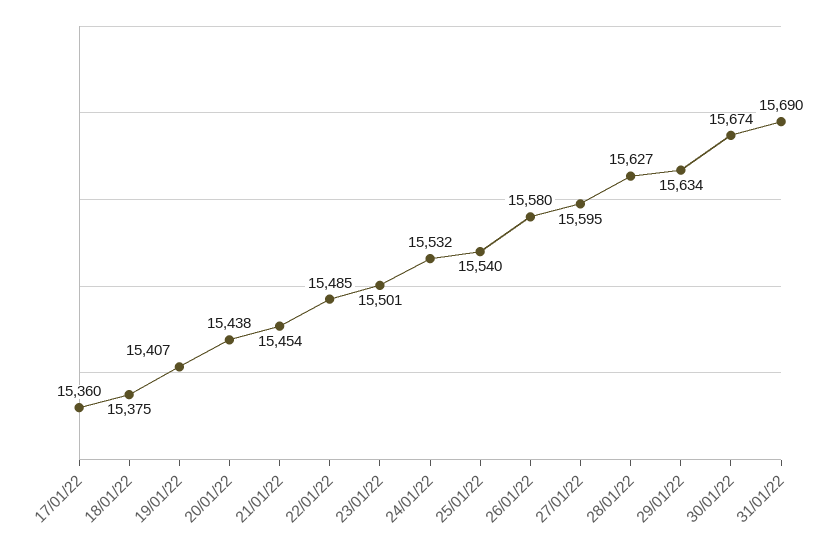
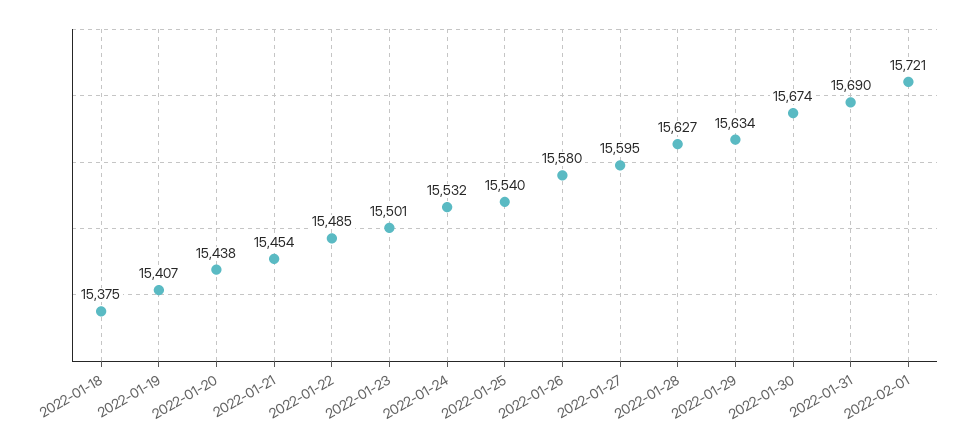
17/01/22: 15360 -> none
2022-02-01: none -> 15721

